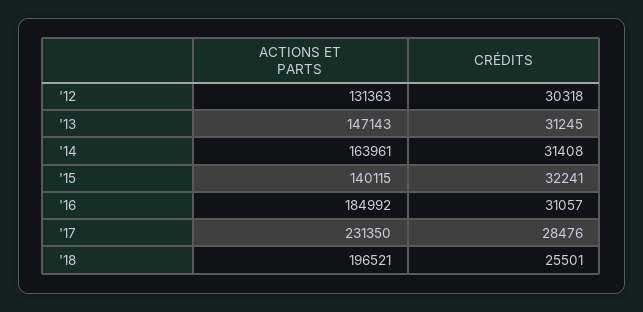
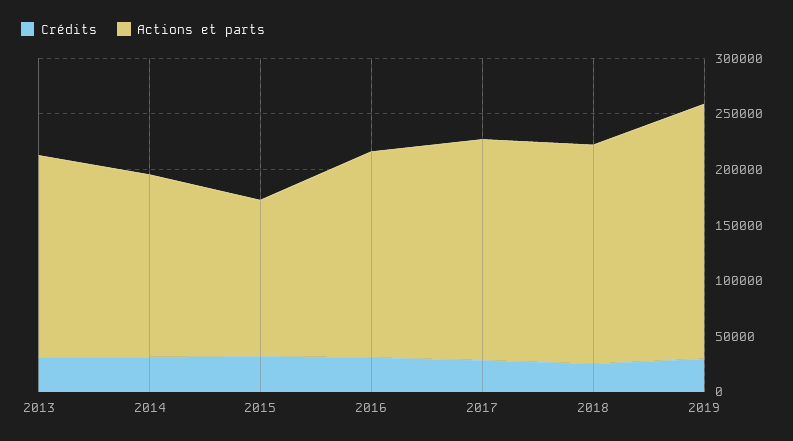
ACTIONS ET PARTS, '12: 131363 -> none
CRÉDITS, '12: 30318 -> none
ACTIONS ET PARTS, '13: 147143 -> 180000
ACTIONS ET PARTS, '17: 231350 -> 200000
CRÉDITS, 2019: none -> 30000
ACTIONS ET PARTS, 2019: none -> 230000

